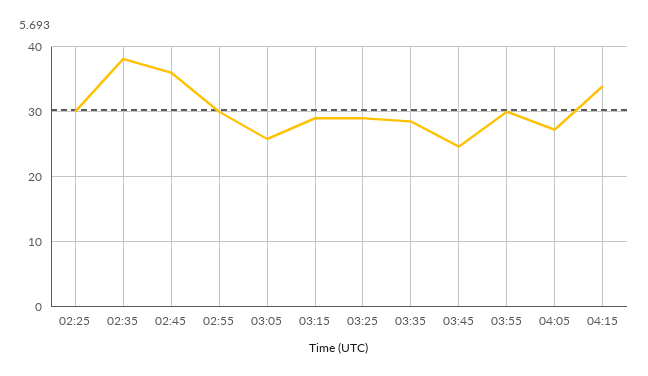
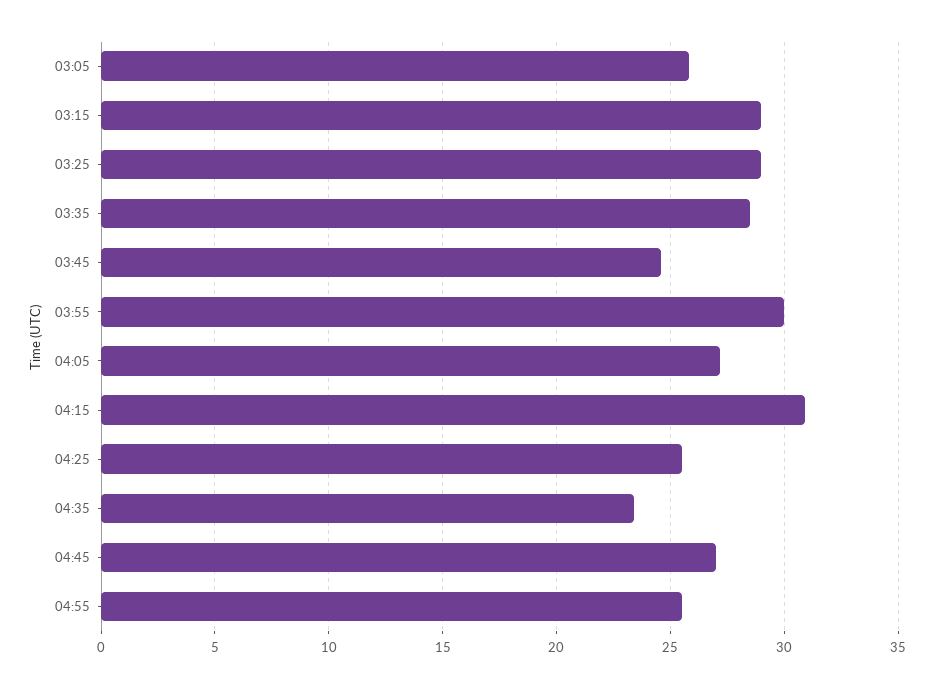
02:25: 30 -> none
02:35: 38 -> none
02:45: 36 -> none
02:55: 30 -> none
04:15: 34 -> 31
04:25: none -> 25.5
04:35: none -> 23.5
04:45: none -> 27
04:55: none -> 25.5

